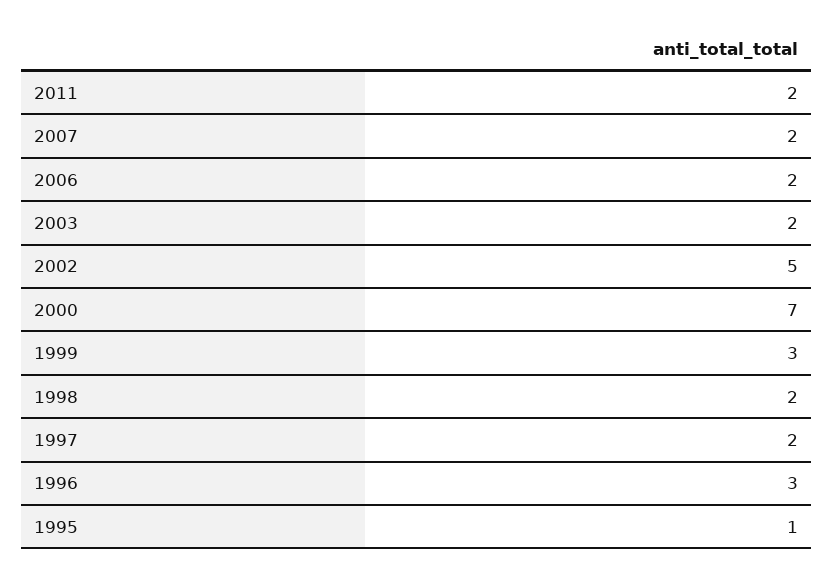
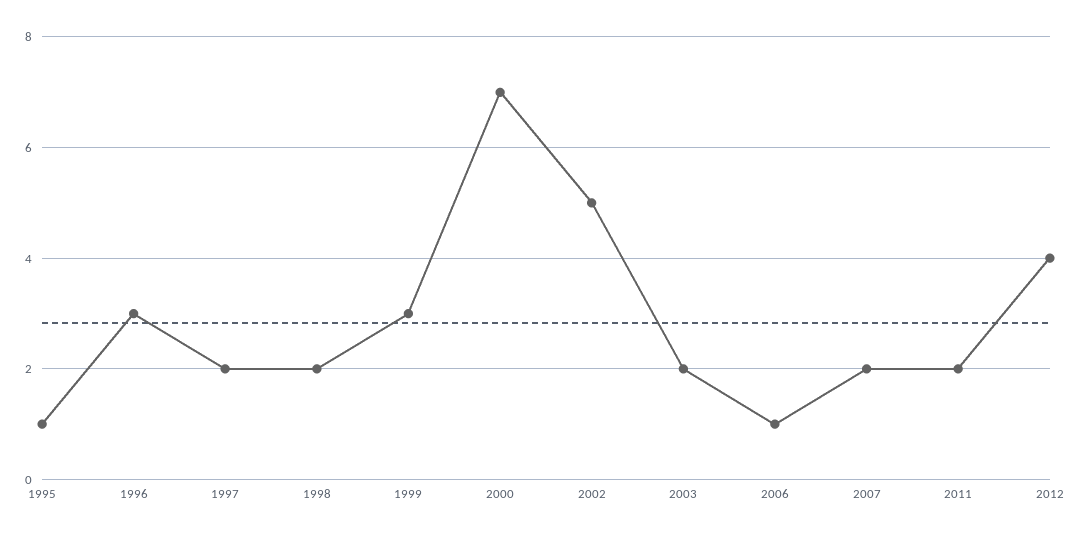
2006: 2 -> 1
2012: none -> 4

